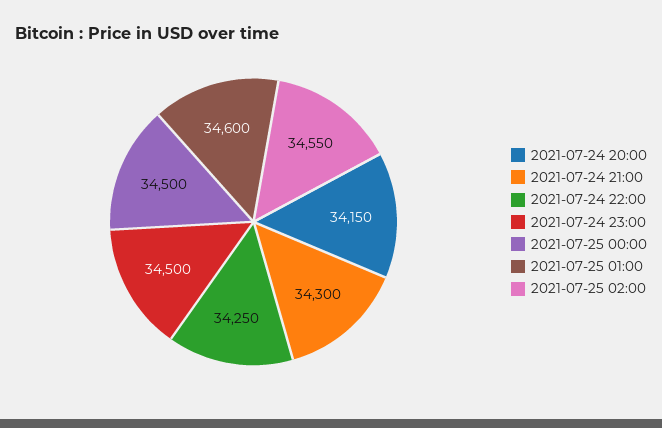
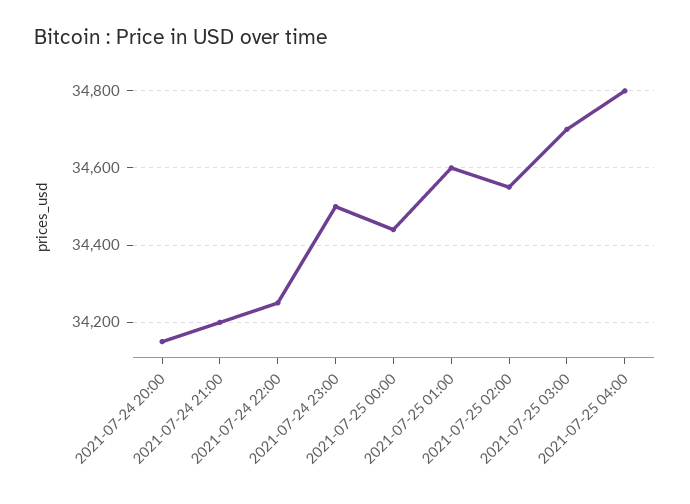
2021-07-24 21:00: 34300 -> 34200
2021-07-25 00:00: 34500 -> 34440
2021-07-25 03:00: none -> 34700
2021-07-25 04:00: none -> 34800

